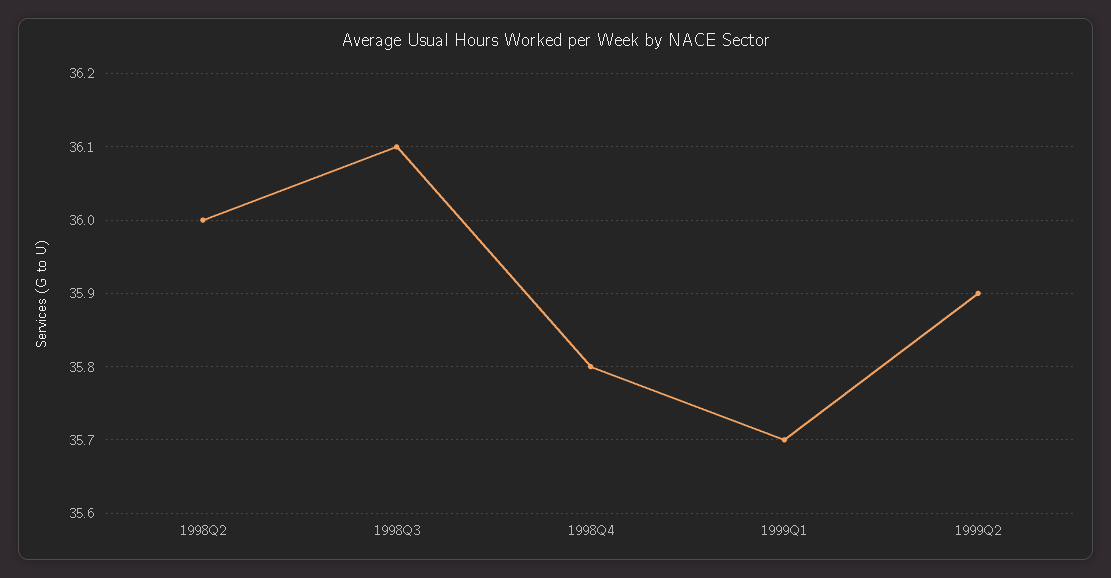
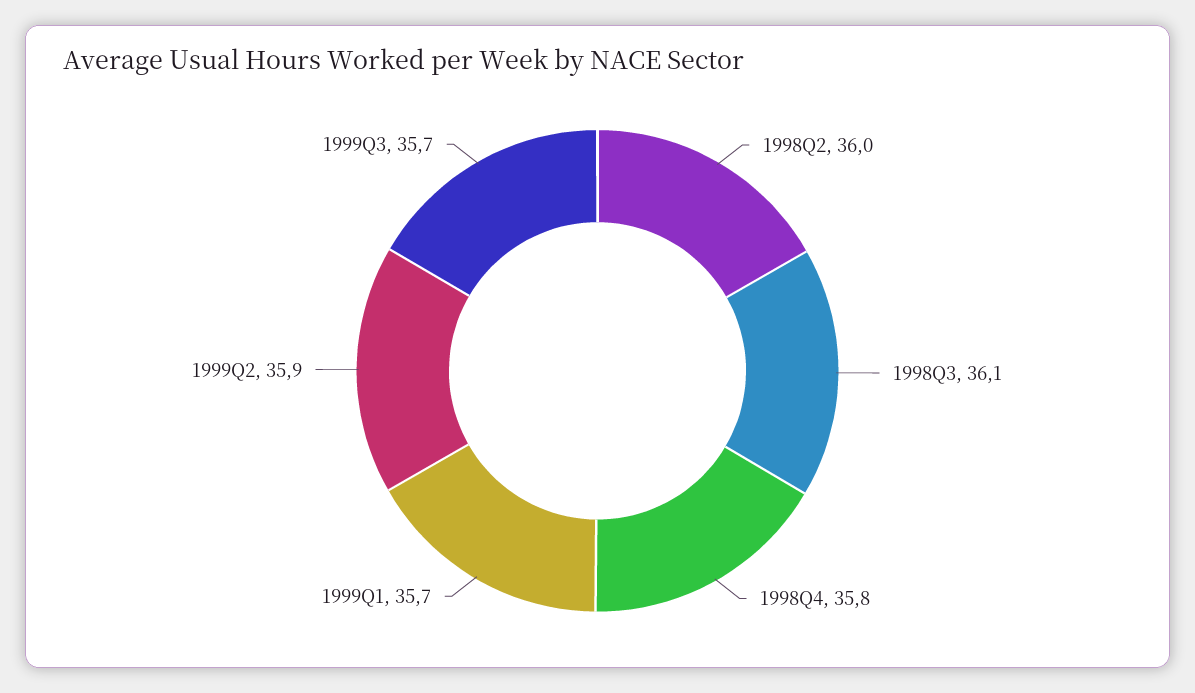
1999Q3: none -> 35.7

